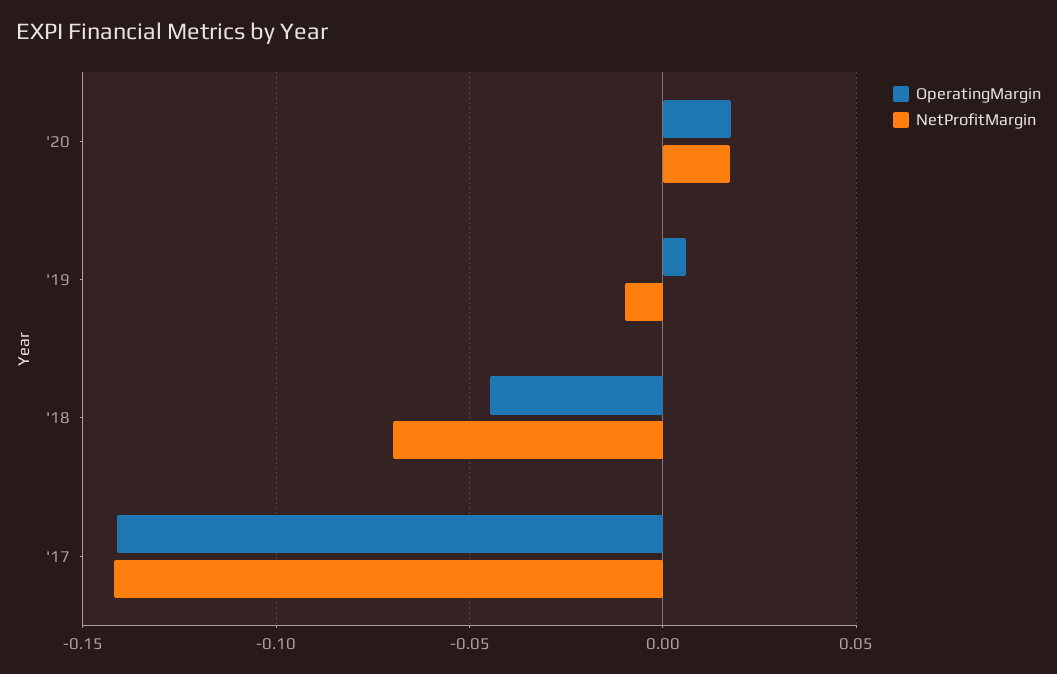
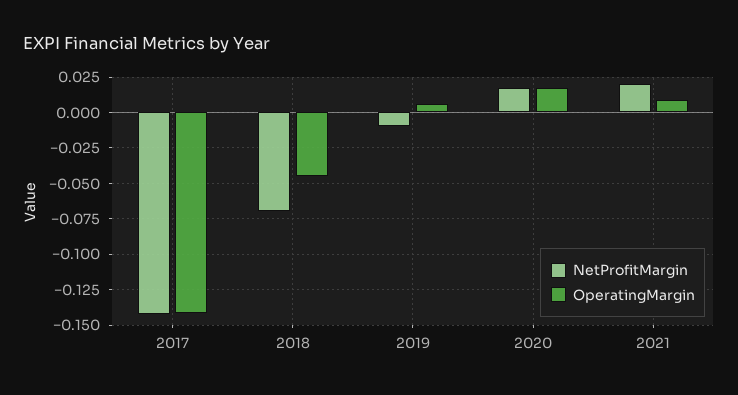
NetProfitMargin, 2021: none -> 0.02
OperatingMargin, 2021: none -> 0.01

